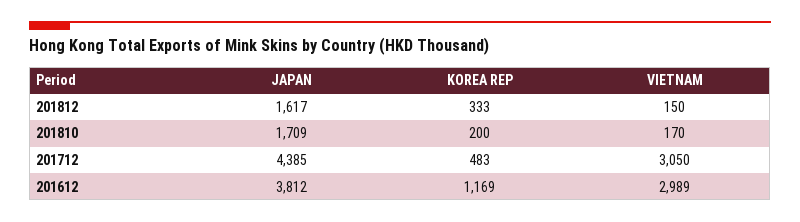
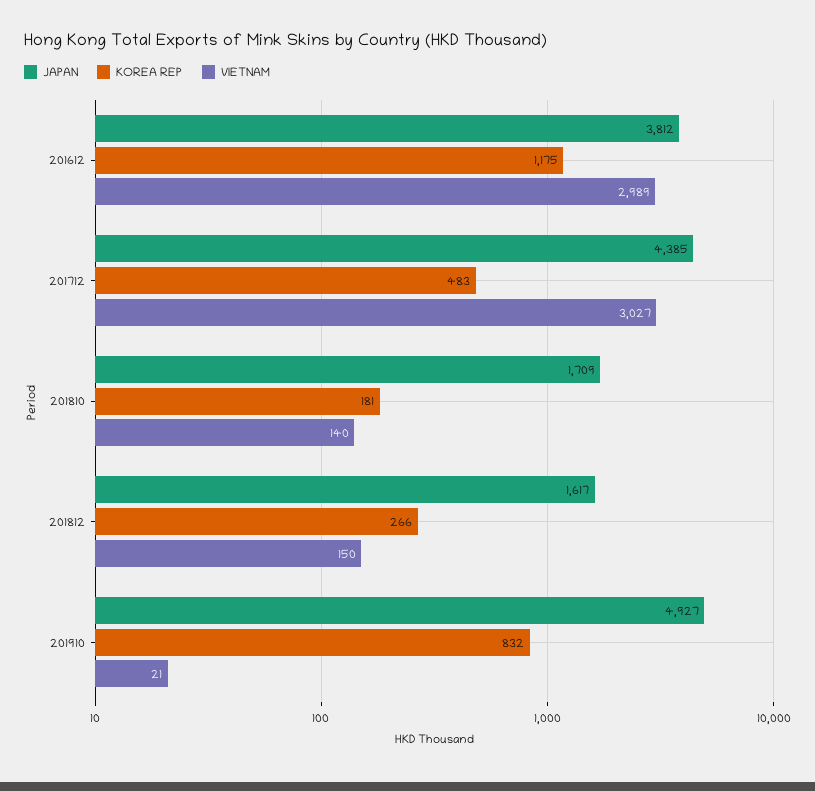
KOREA REP, 201812: 333 -> 266
KOREA REP, 201810: 200 -> 181
VIETNAM, 201810: 170 -> 140
VIETNAM, 201712: 3050 -> 3027
KOREA REP, 201612: 1169 -> 1175
JAPAN, 201910: none -> 4927
KOREA REP, 201910: none -> 832
VIETNAM, 201910: none -> 21

